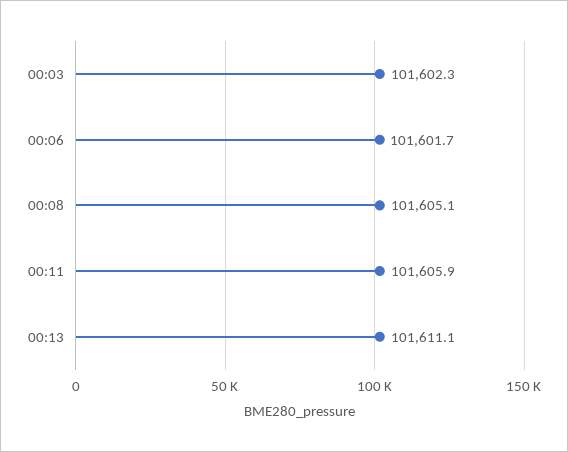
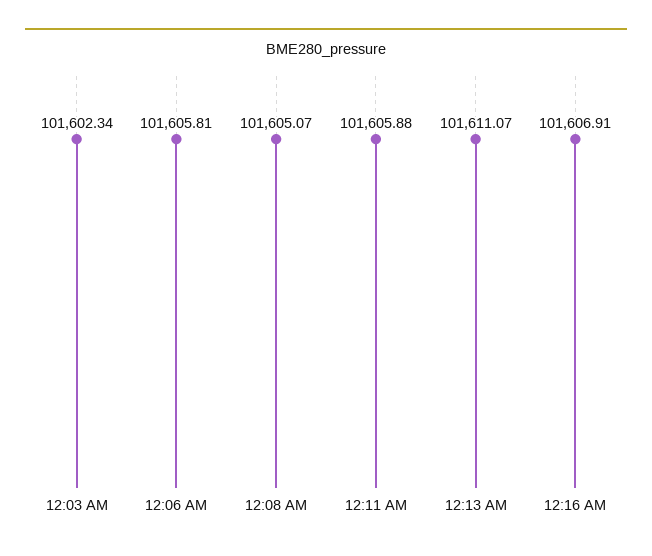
00:06: 101601.7 -> 101605.81
12:16 AM: none -> 101606.91

